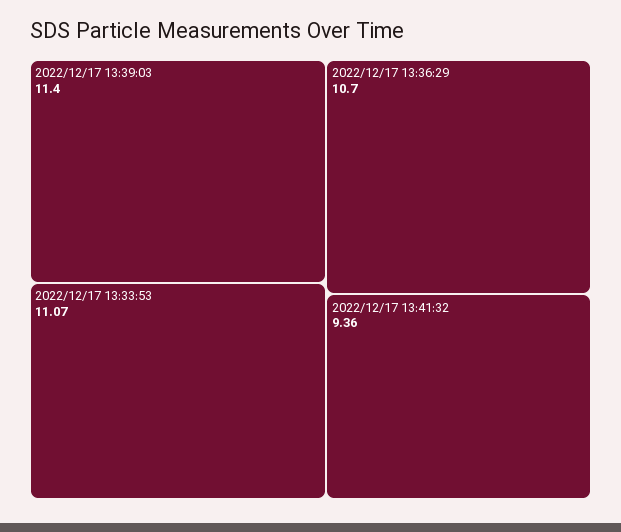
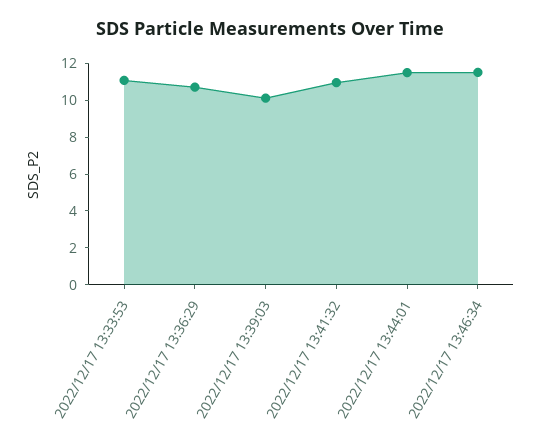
2022/12/17 13:39:03: 11.4 -> 10
2022/12/17 13:41:32: 9.36 -> 11
2022/12/17 13:44:01: none -> 11.5
2022/12/17 13:46:34: none -> 11.5

